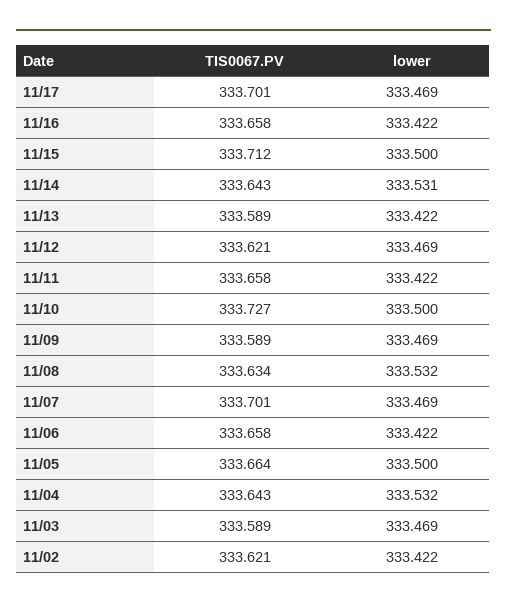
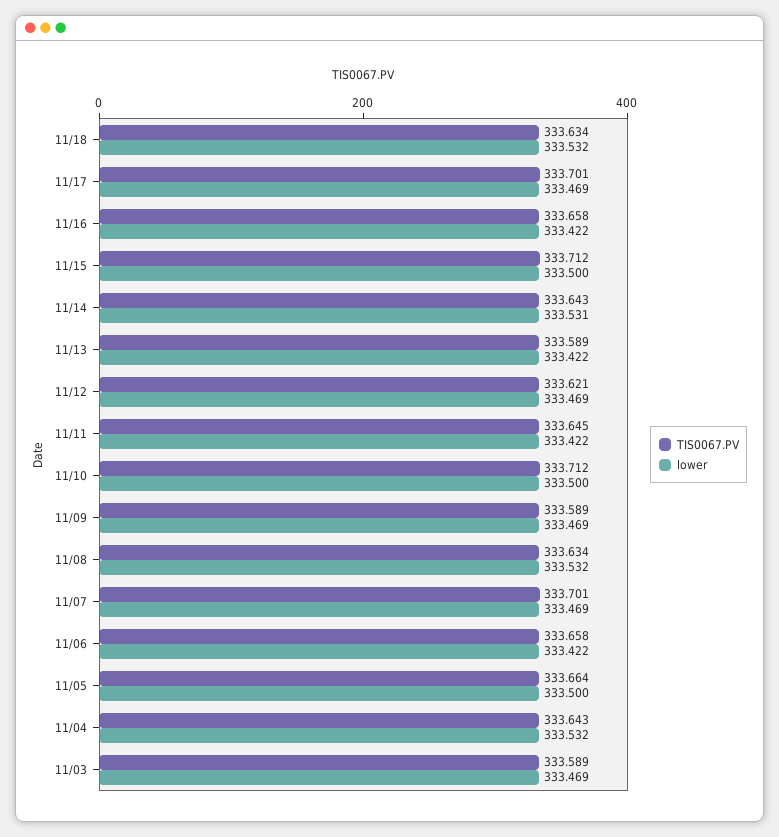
TIS0067.PV, 11/11: 333.658 -> 333.645
TIS0067.PV, 11/10: 333.727 -> 333.712
TIS0067.PV, 11/02: 333.621 -> none
lower, 11/02: 333.422 -> none
TIS0067.PV, 11/18: none -> 333.634
lower, 11/18: none -> 333.532

